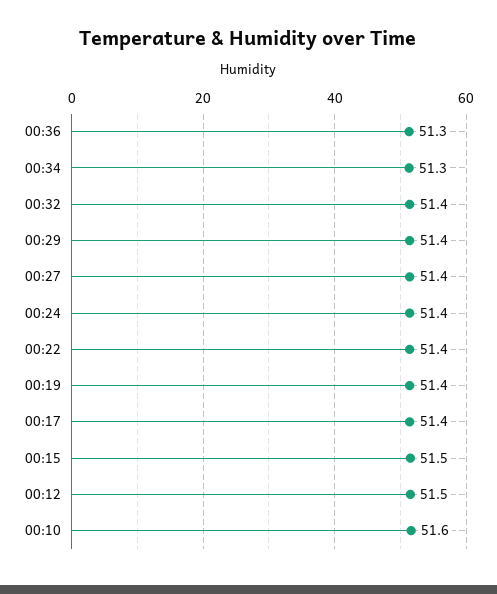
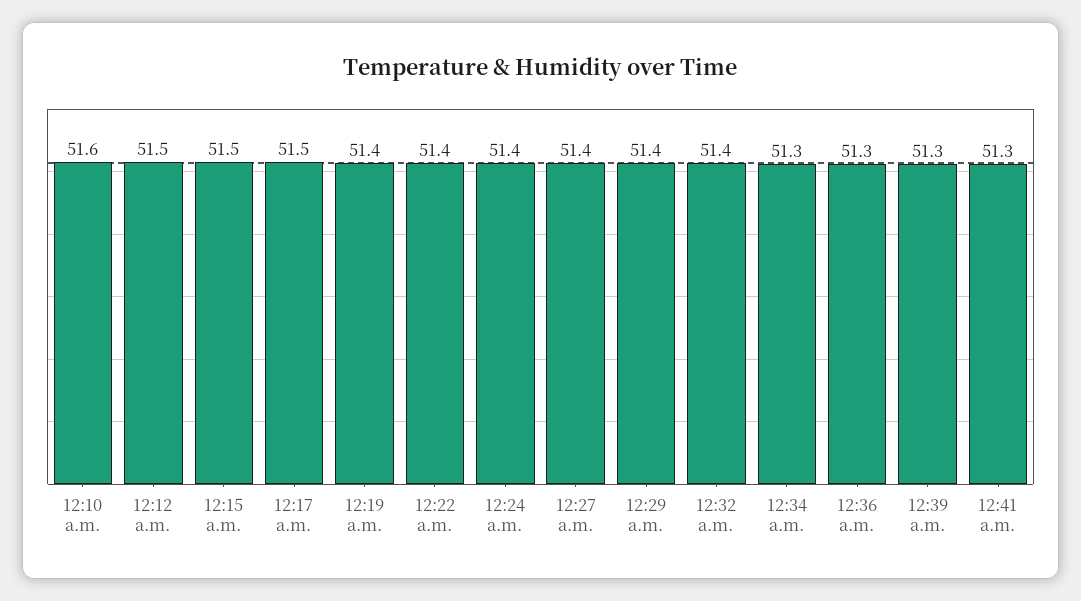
00:17: 51.4 -> 51.5
12:39 a.m.: none -> 51.3
12:41 a.m.: none -> 51.3

